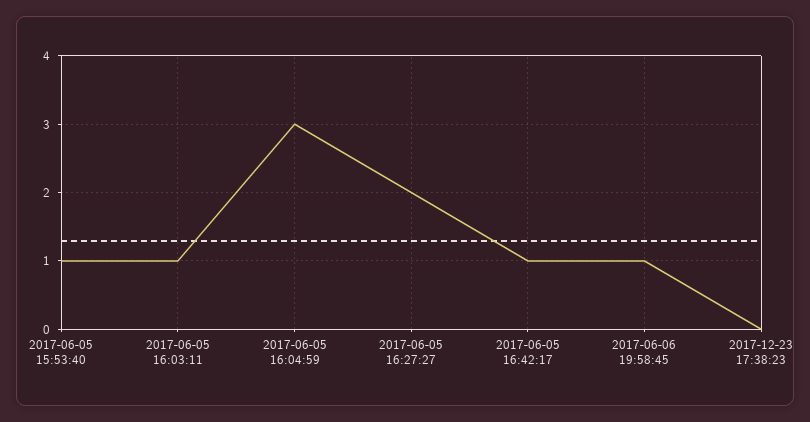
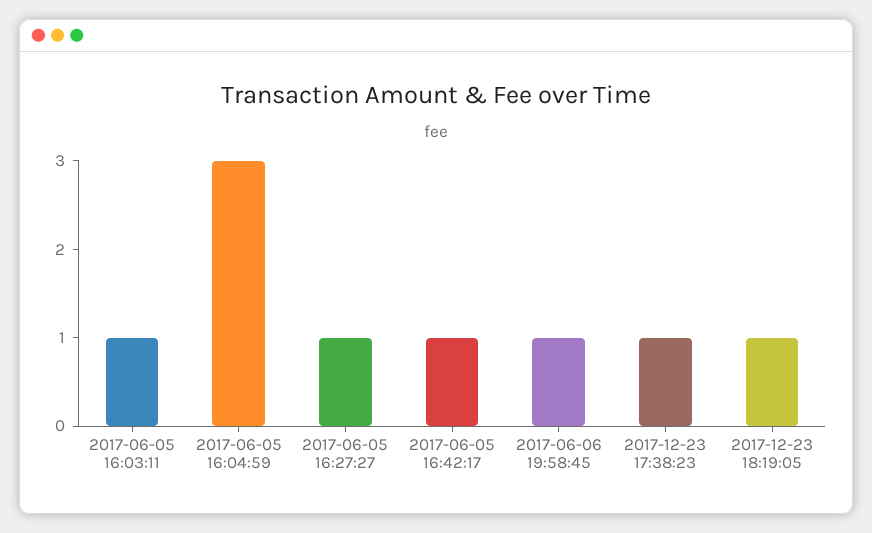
2017-06-05 15:53:40: 1 -> none
2017-06-05 16:27:27: 2 -> 1
2017-12-23 17:38:23: 0 -> 1
2017-12-23 18:19:05: none -> 1

